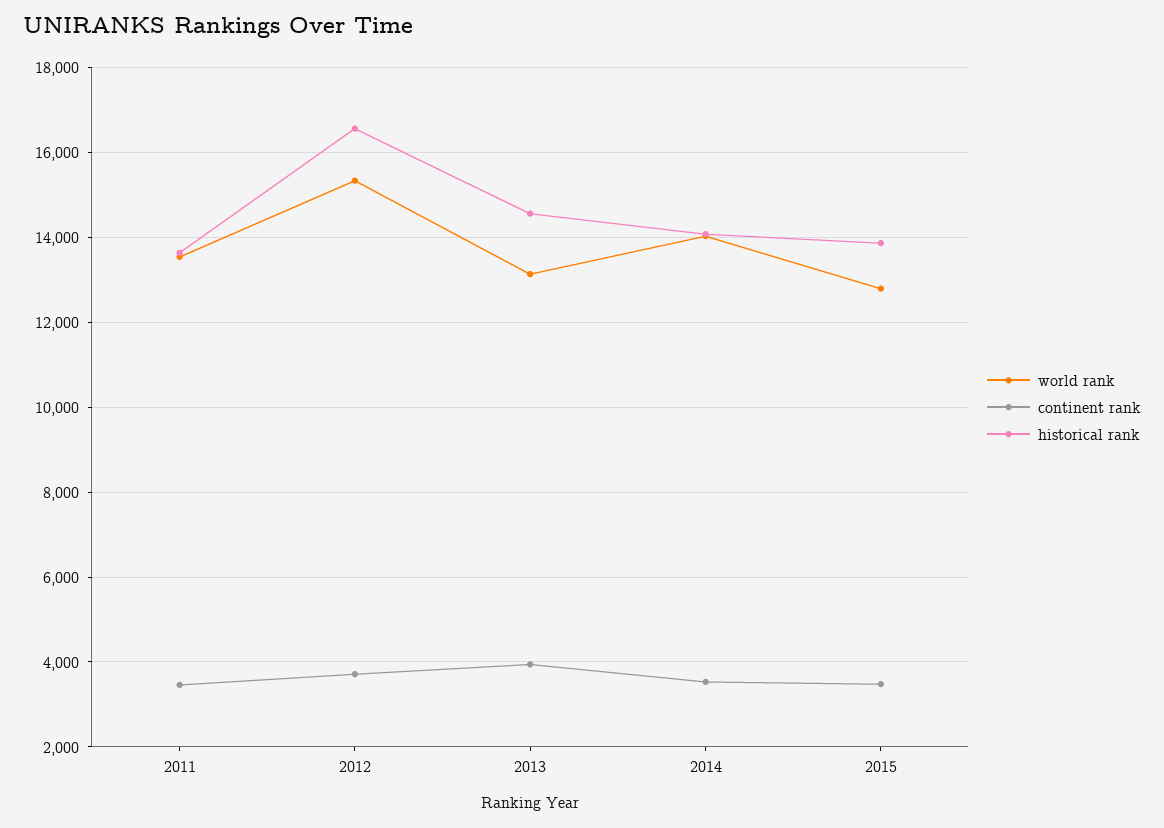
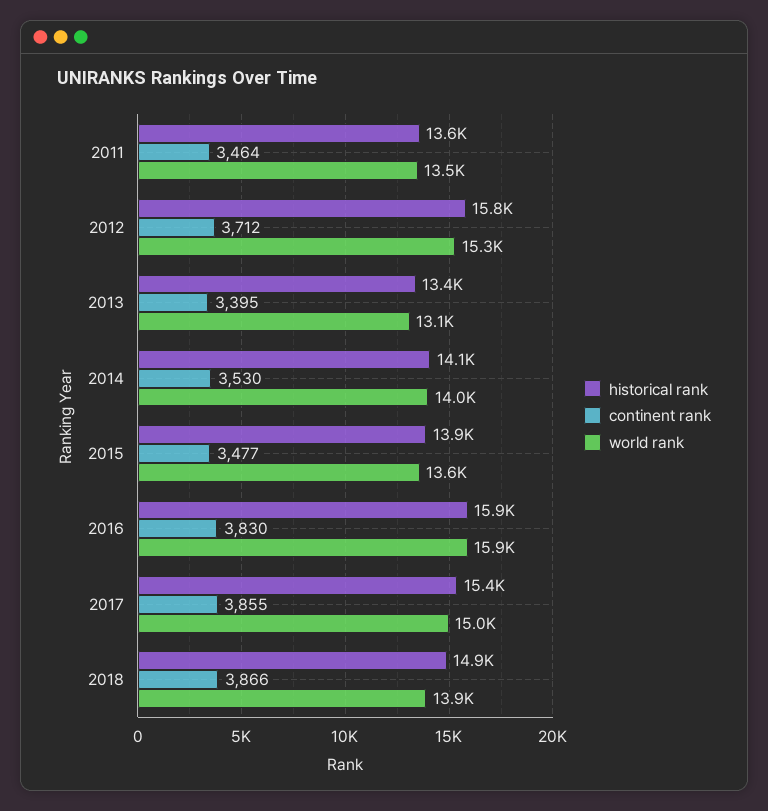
historical rank, 2012: 16600 -> 15800
continent rank, 2013: 4000 -> 3395
historical rank, 2013: 14600 -> 13400
world rank, 2015: 12800 -> 13600
historical rank, 2016: none -> 15900
continent rank, 2016: none -> 3830
world rank, 2016: none -> 15900
historical rank, 2017: none -> 15400
continent rank, 2017: none -> 3855
world rank, 2017: none -> 15000
historical rank, 2018: none -> 14900
continent rank, 2018: none -> 3866
world rank, 2018: none -> 13900

